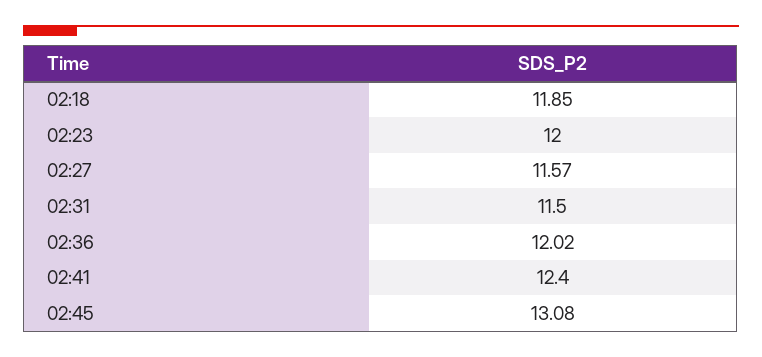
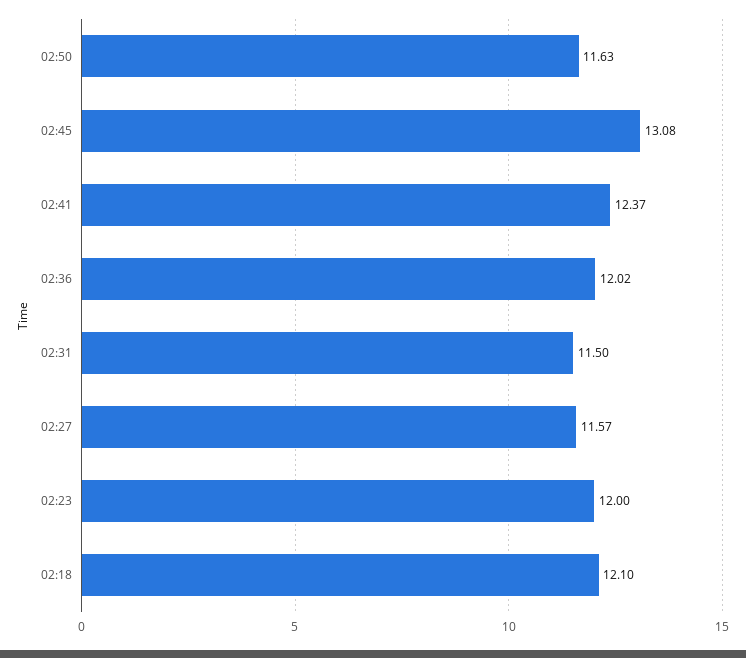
02:18: 11.85 -> 12.1
02:41: 12.4 -> 12.37
02:50: none -> 11.63

